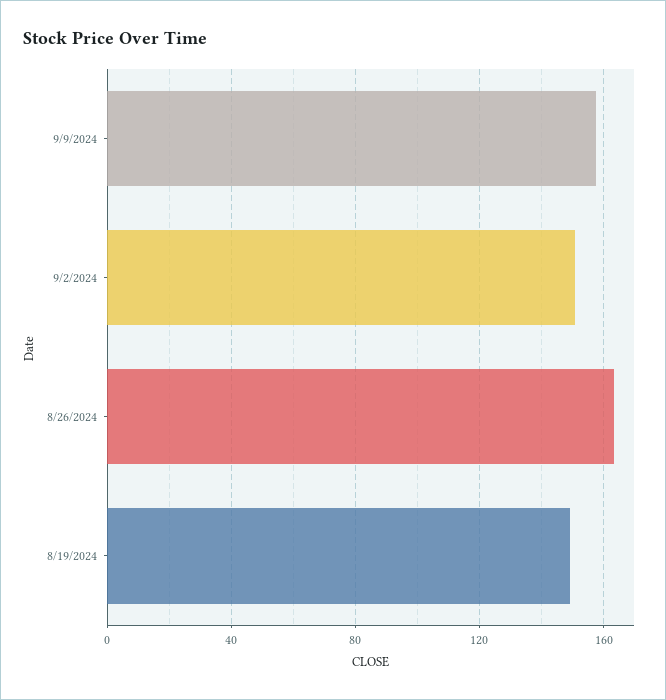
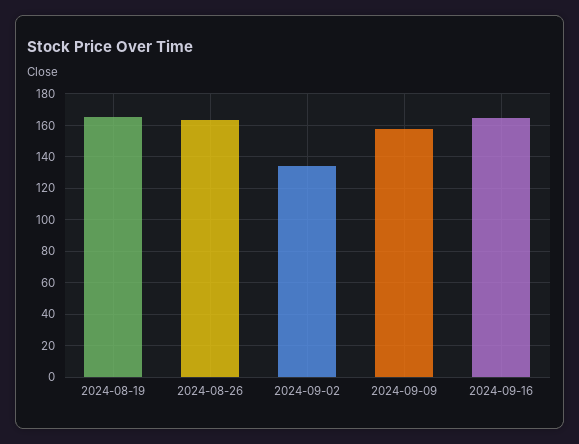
9/2/2024: 150 -> 135
8/19/2024: 150 -> 165
2024-09-16: none -> 165

